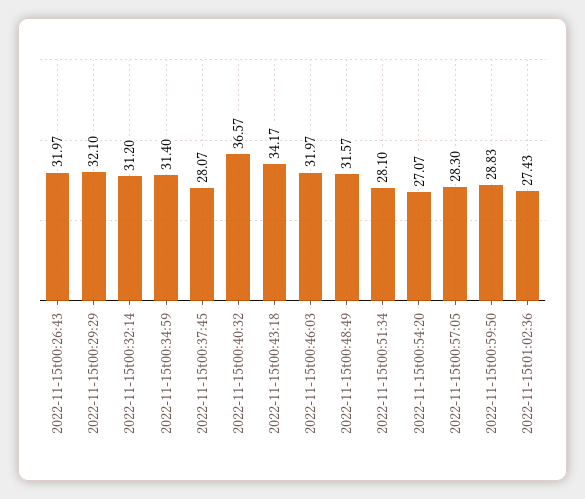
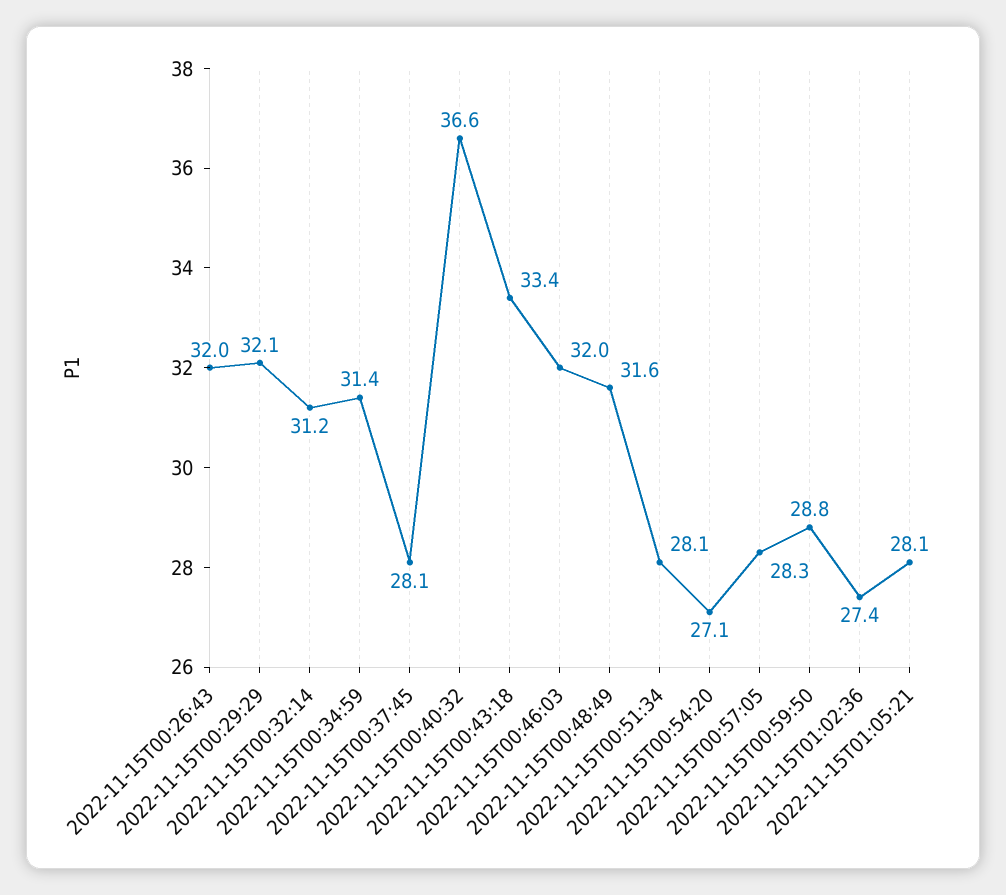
2022-11-15t00:43:18: 34.17 -> 33.4
2022-11-15T01:05:21: none -> 28.1

